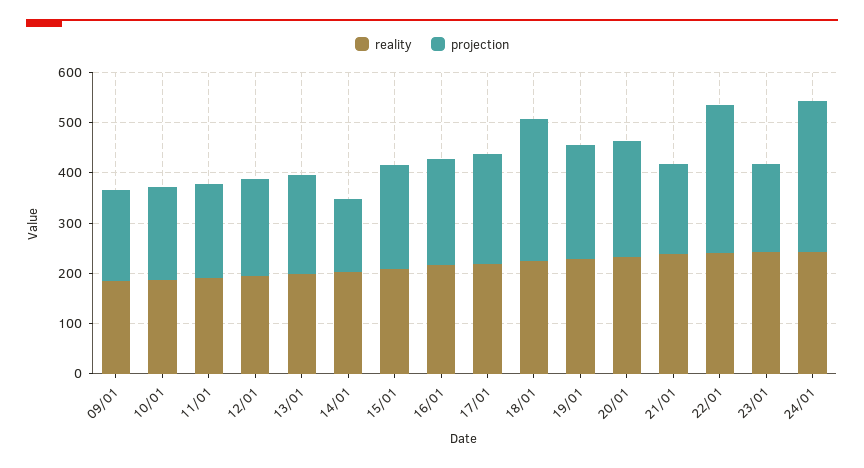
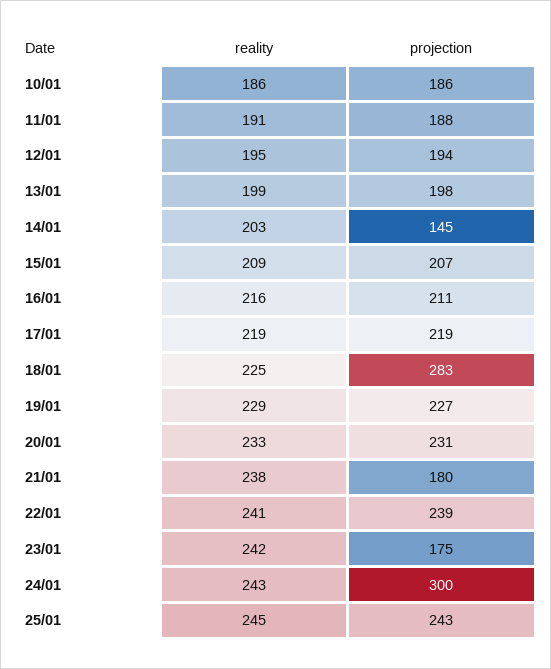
reality, 09/01: 180 -> none
projection, 09/01: 180 -> none
projection, 22/01: 300 -> 239
reality, 25/01: none -> 245
projection, 25/01: none -> 243

